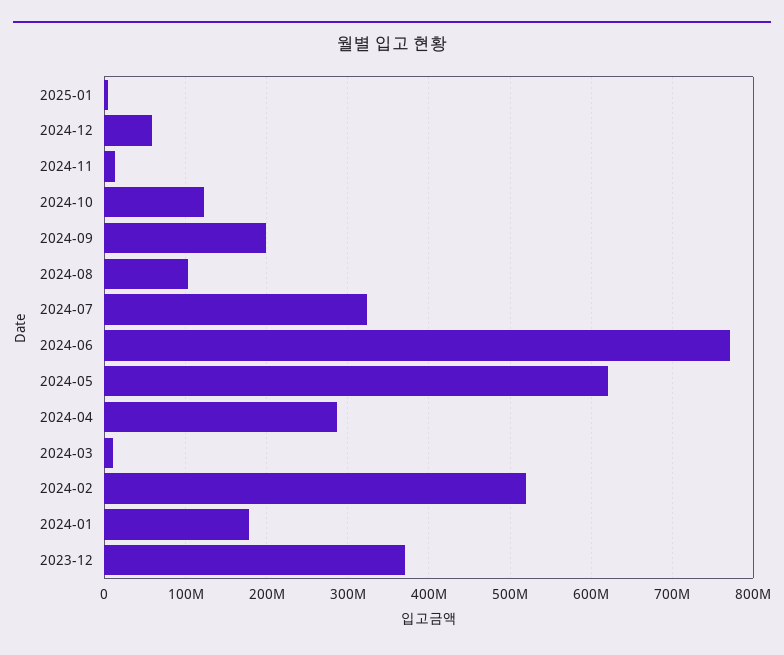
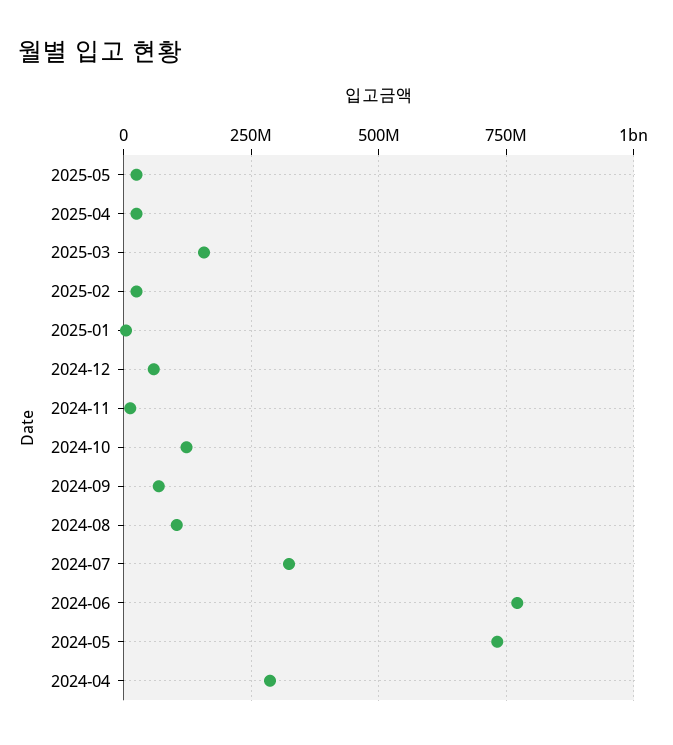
2024-09: 200000000 -> 75000000
2024-05: 620000000 -> 725000000
2024-03: 10000000 -> none
2024-02: 520000000 -> none
2024-01: 180000000 -> none
2023-12: 370000000 -> none
2025-05: none -> 25000000
2025-04: none -> 25000000
2025-03: none -> 150000000
2025-02: none -> 25000000

